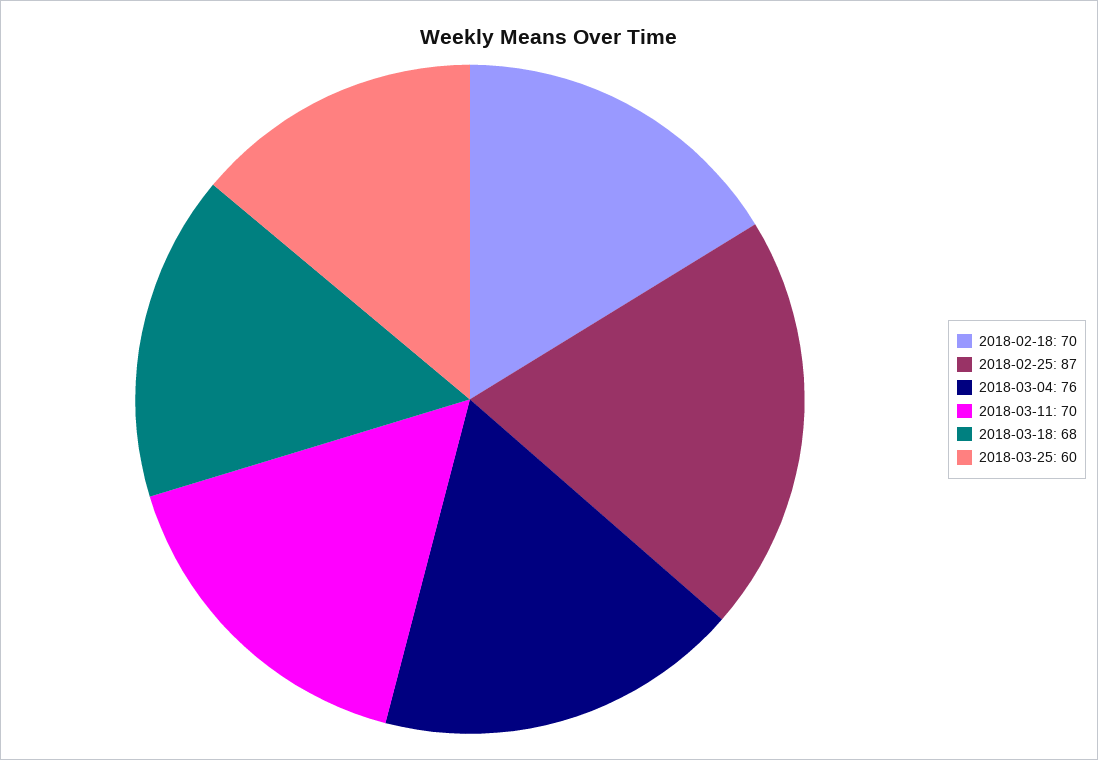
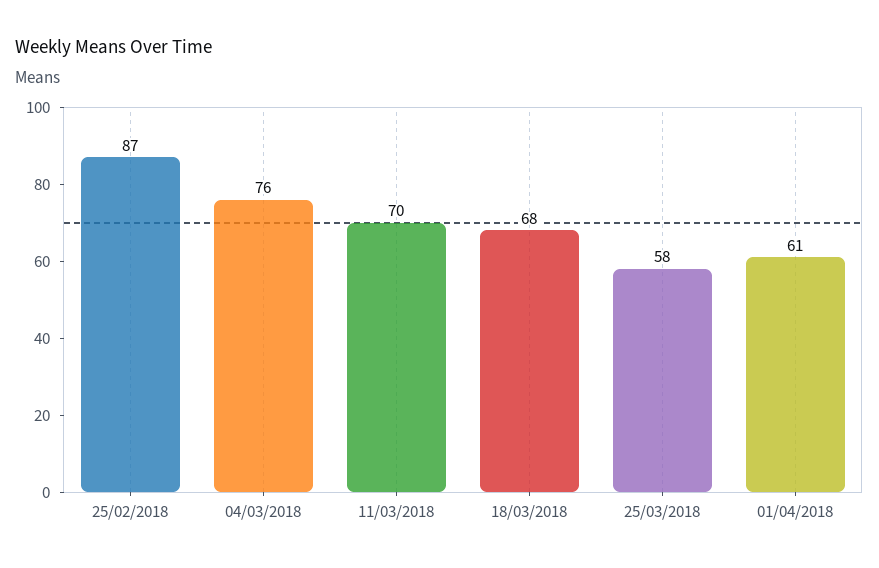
2018-02-18: 70 -> none
2018-03-25: 60 -> 58
01/04/2018: none -> 61

